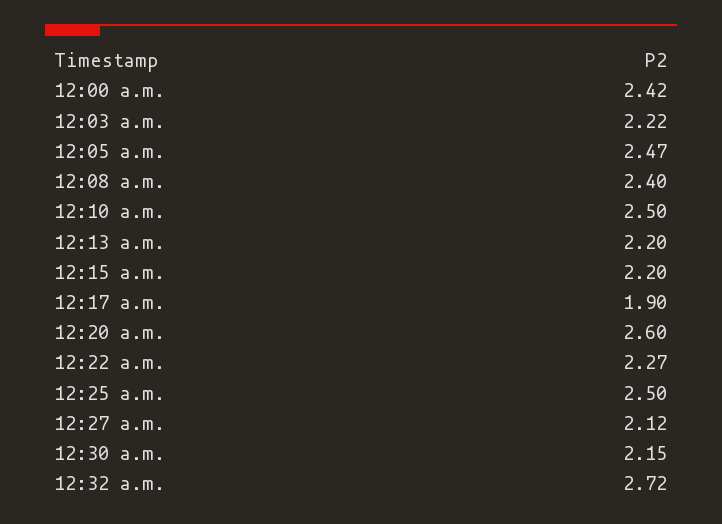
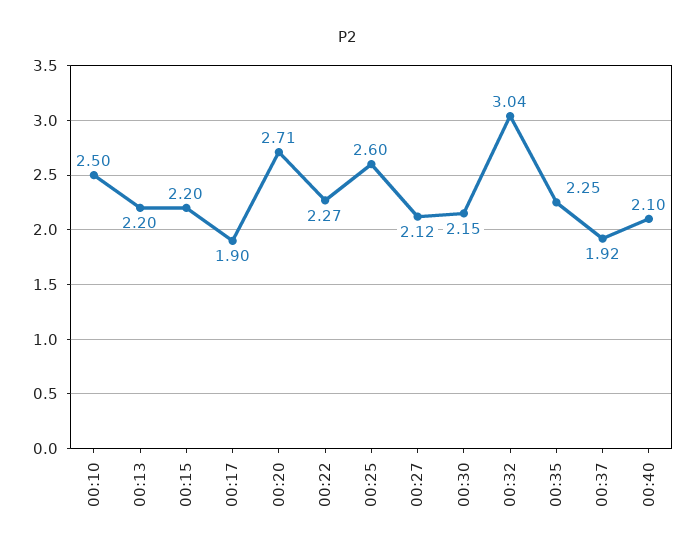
12:00 a.m.: 2.42 -> none
12:03 a.m.: 2.22 -> none
12:05 a.m.: 2.47 -> none
12:08 a.m.: 2.4 -> none
12:20 a.m.: 2.6 -> 2.71
12:25 a.m.: 2.5 -> 2.6
12:32 a.m.: 2.72 -> 3.04
00:35: none -> 2.25
00:37: none -> 1.92
00:40: none -> 2.1

